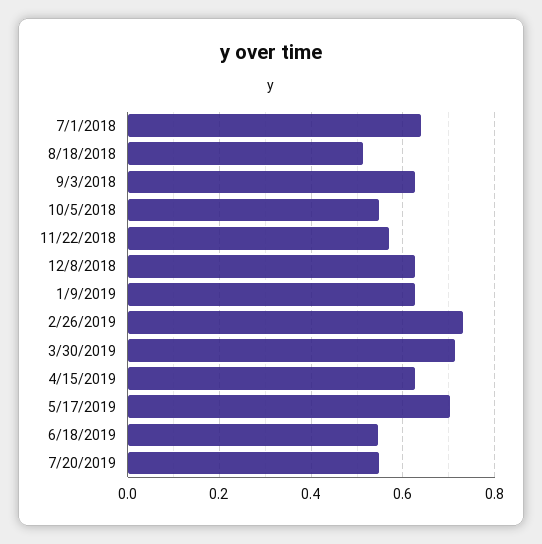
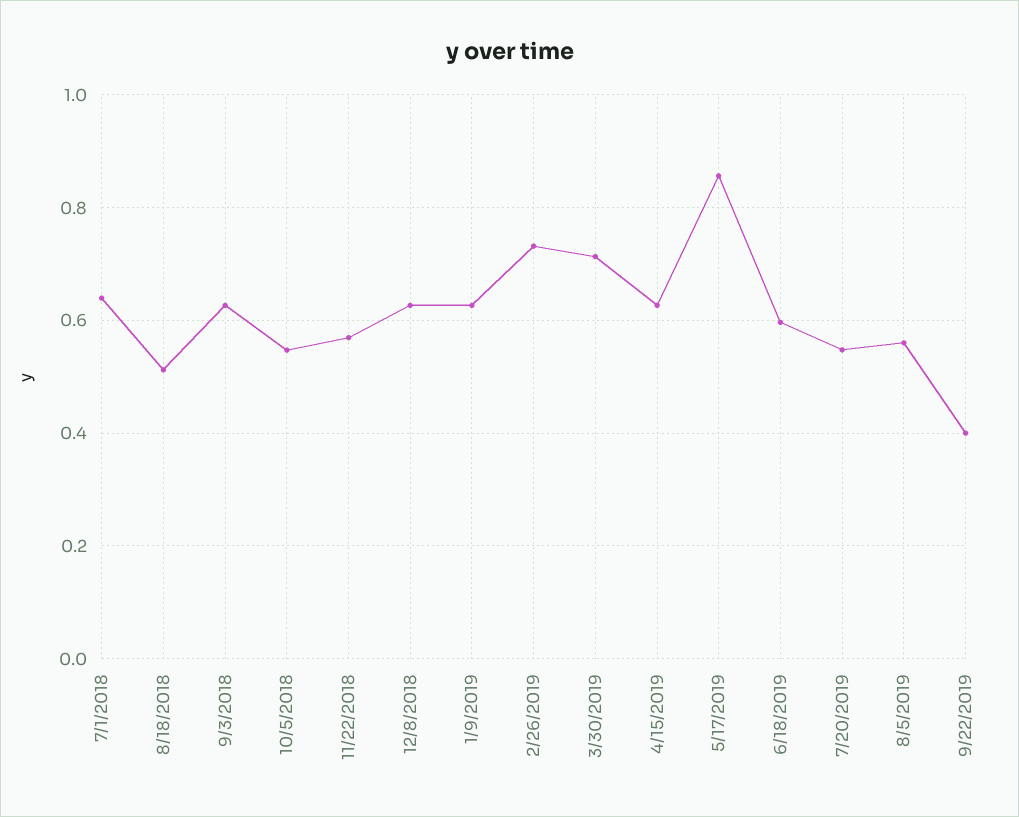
5/17/2019: 0.7 -> 0.86
6/18/2019: 0.54 -> 0.6
8/5/2019: none -> 0.56
9/22/2019: none -> 0.4

